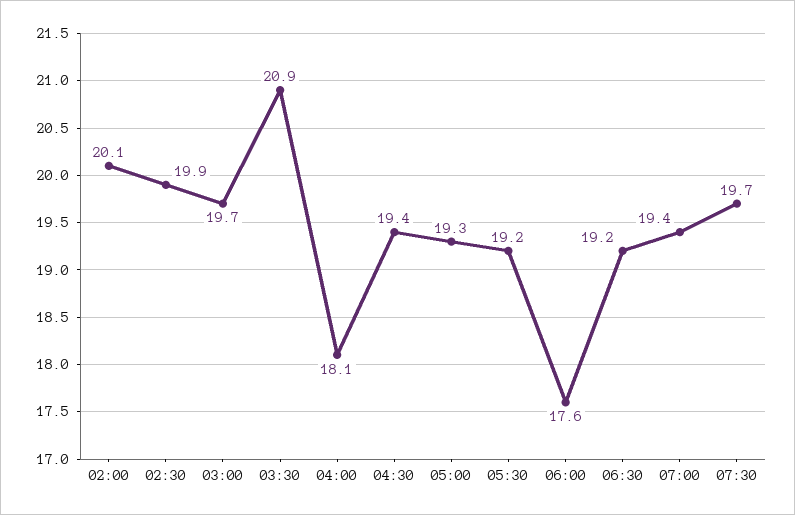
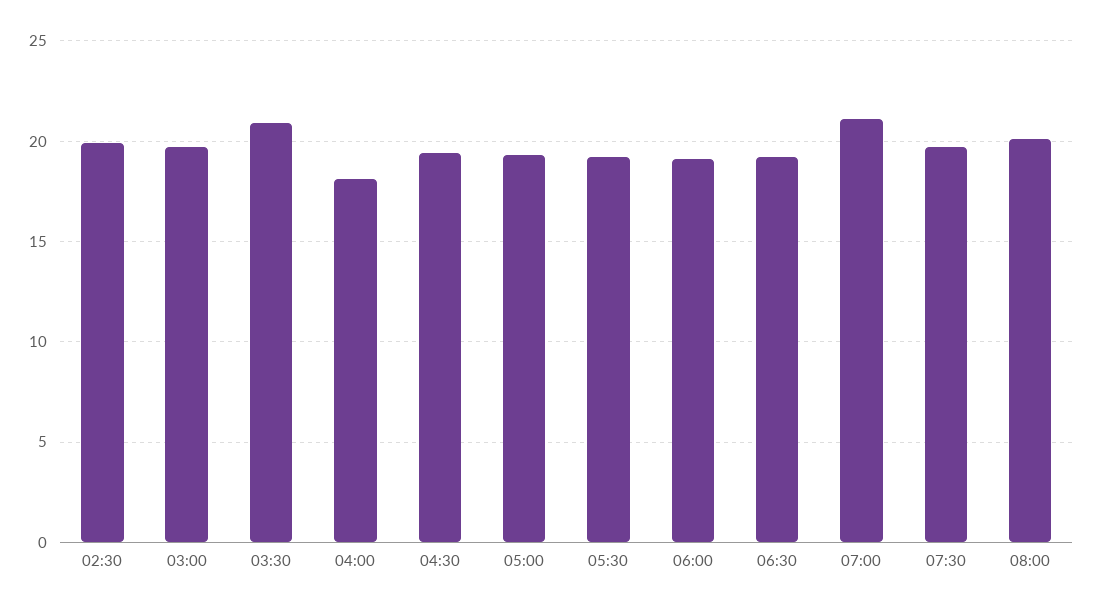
02:00: 20.1 -> none
06:00: 17.6 -> 19
07:00: 19.4 -> 21
08:00: none -> 20

